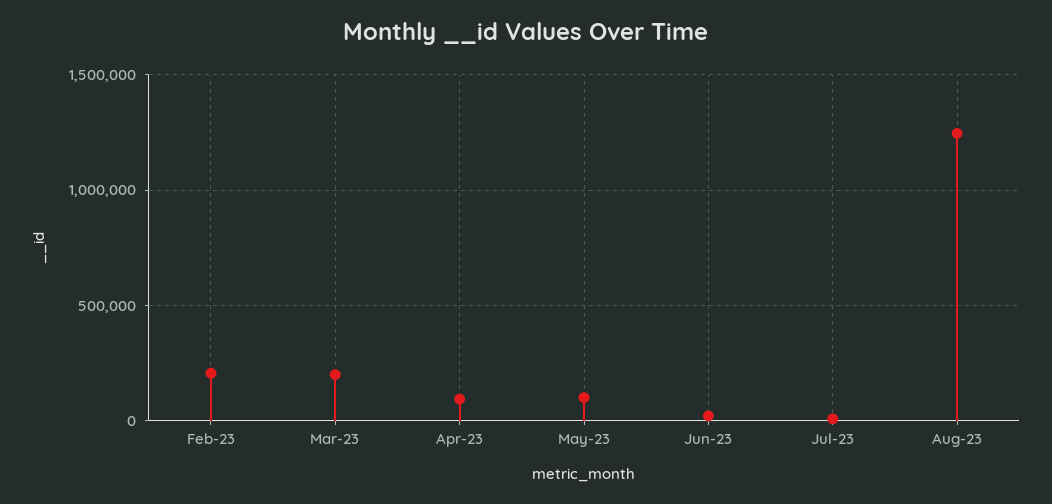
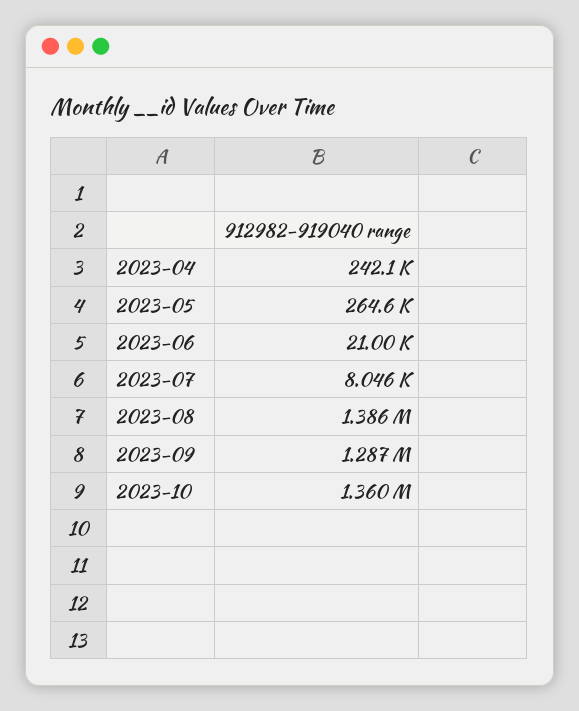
Feb-23: 200000 -> none
Mar-23: 200000 -> none
Apr-23: 100000 -> 242100
May-23: 100000 -> 264600
Aug-23: 1250000 -> 1386000
2023-09: none -> 1287000
2023-10: none -> 1360000

